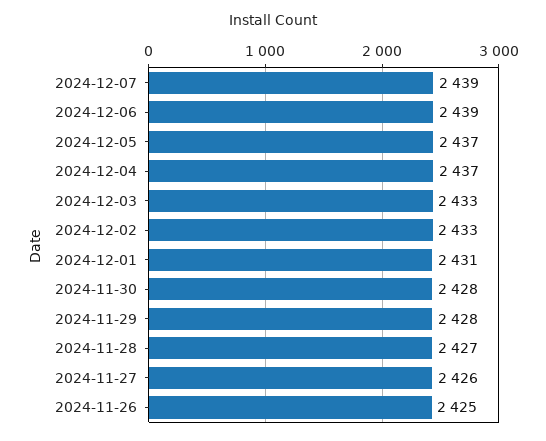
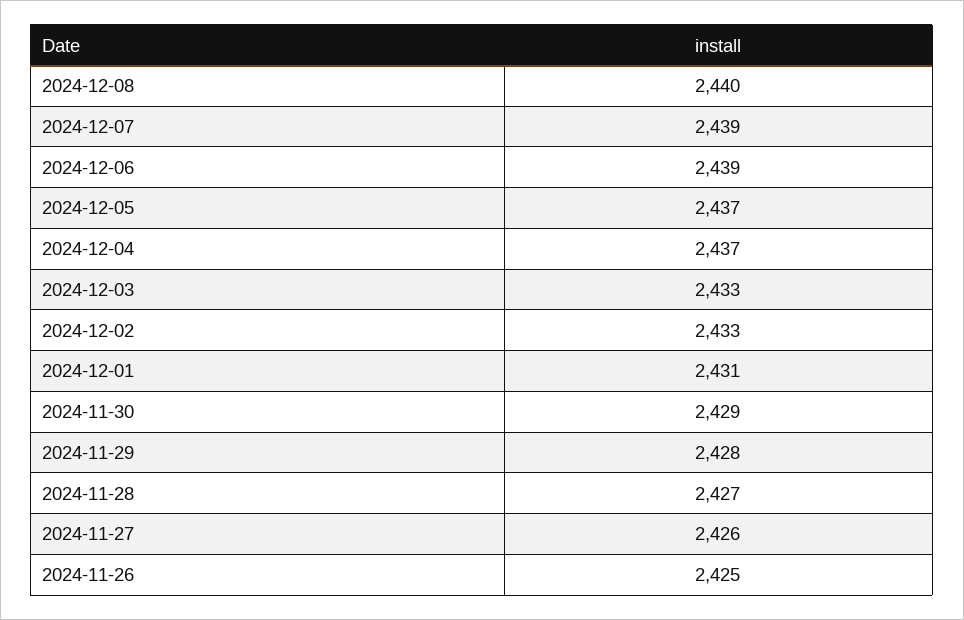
2024-11-30: 2428 -> 2429
2024-12-08: none -> 2440

